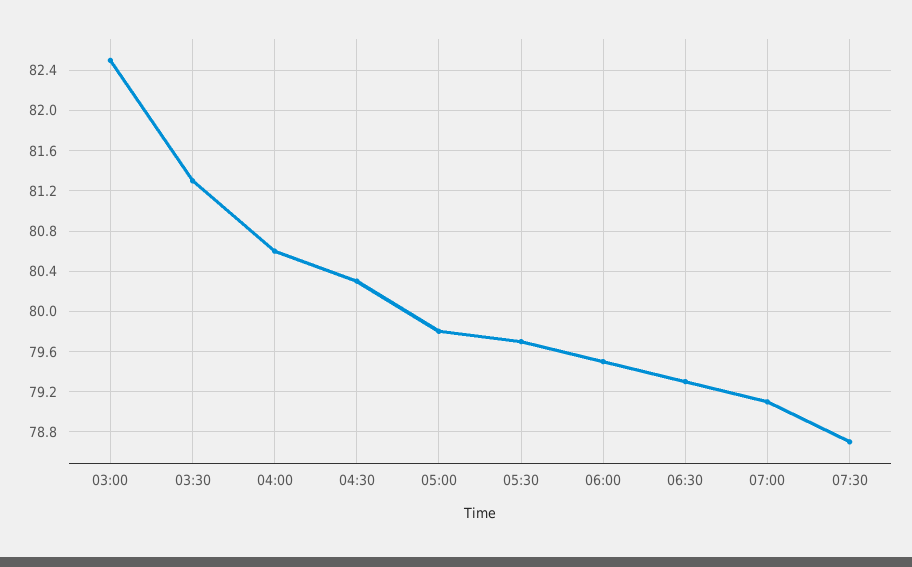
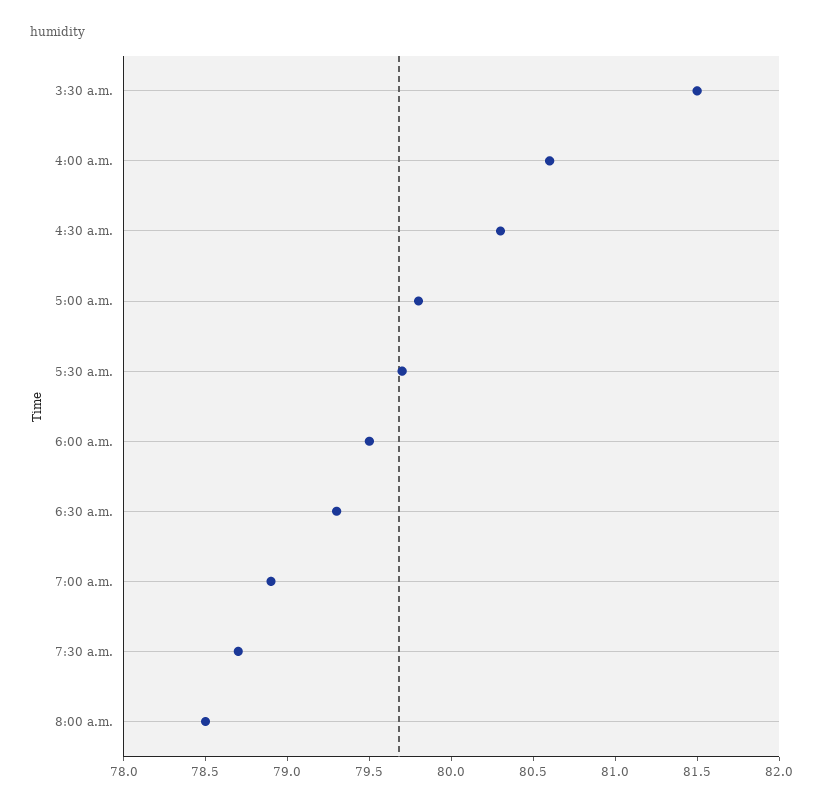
03:00: 82.5 -> none
03:30: 81.3 -> 81.5
07:00: 79.1 -> 78.9
8:00 a.m.: none -> 78.5

